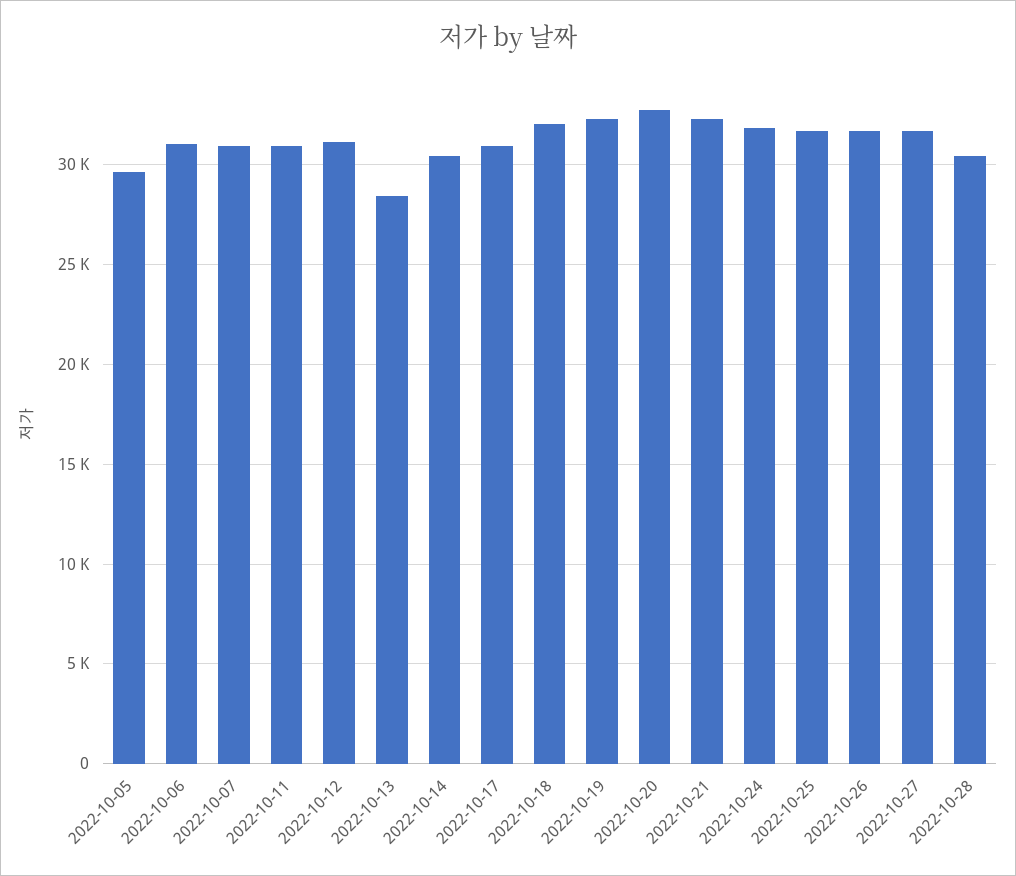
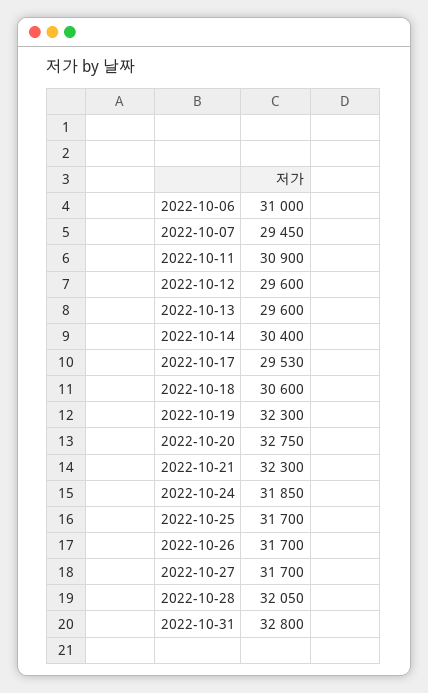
2022-10-05: 29500 -> none
2022-10-07: 31000 -> 29450
2022-10-12: 31000 -> 29600
2022-10-13: 28500 -> 29600
2022-10-17: 31000 -> 29530
2022-10-18: 32000 -> 30600
2022-10-28: 30500 -> 32050
2022-10-31: none -> 32800

